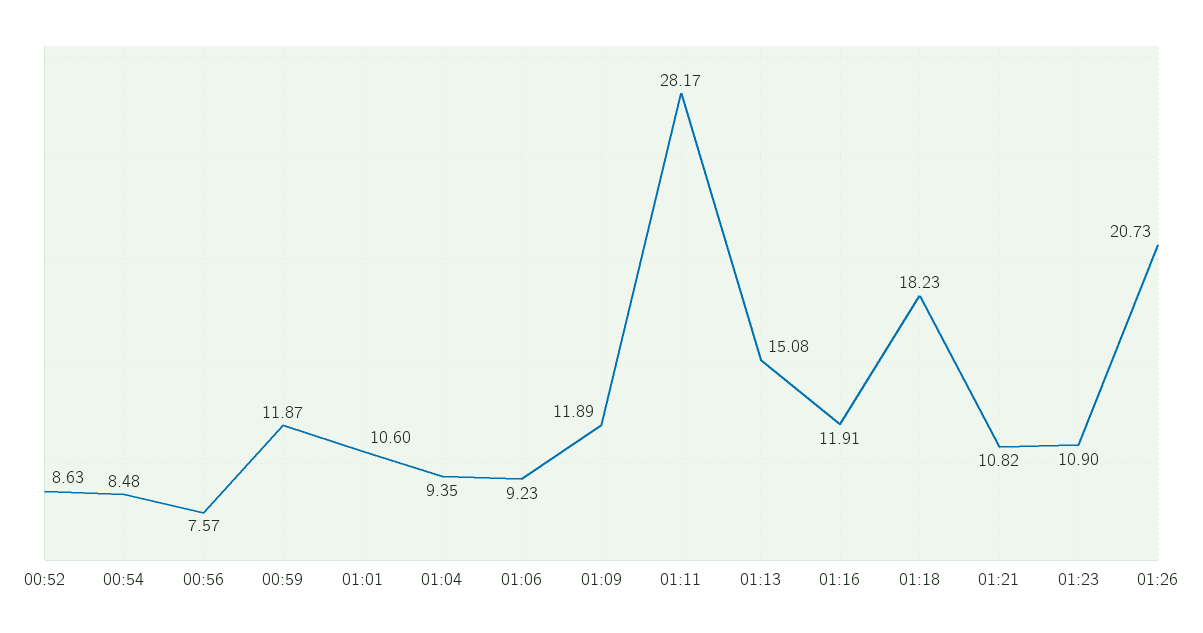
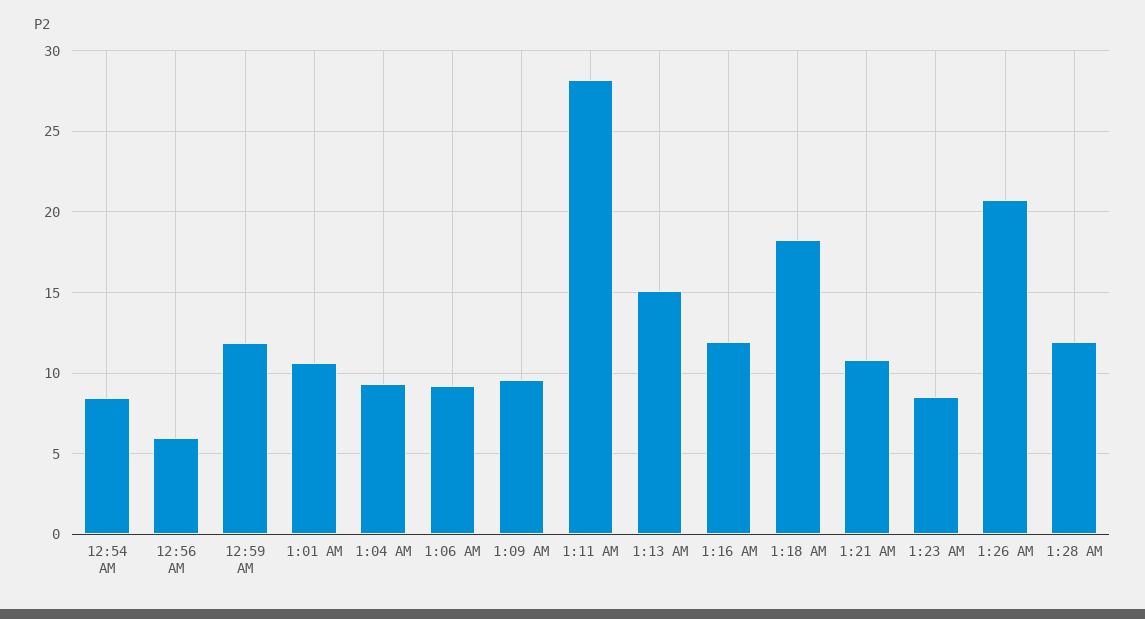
00:52: 8.63 -> none
00:56: 7.57 -> 6
01:09: 11.89 -> 9.5
01:23: 10.9 -> 8.5
1:28 AM: none -> 12

